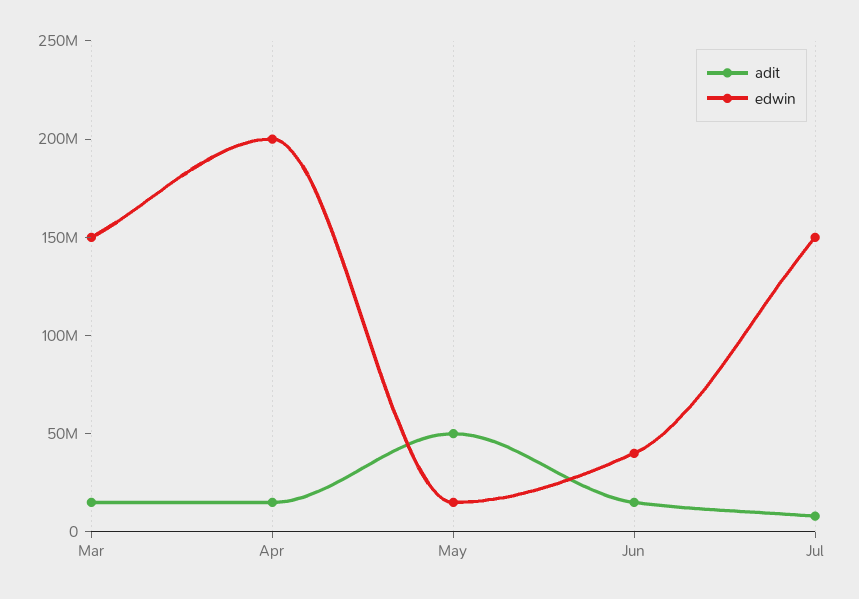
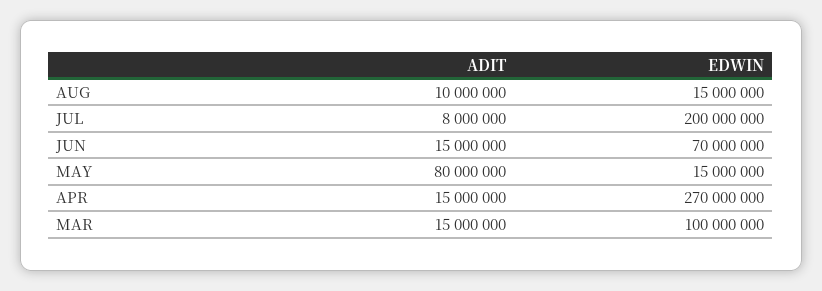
edwin, Mar: 150000000 -> 100000000
edwin, Apr: 200000000 -> 270000000
adit, May: 50000000 -> 80000000
edwin, Jun: 40000000 -> 70000000
edwin, Jul: 150000000 -> 200000000
adit, AUG: none -> 10000000
edwin, AUG: none -> 15000000

